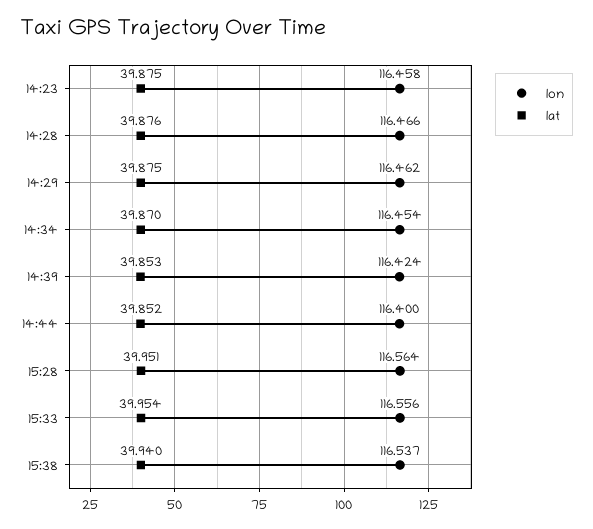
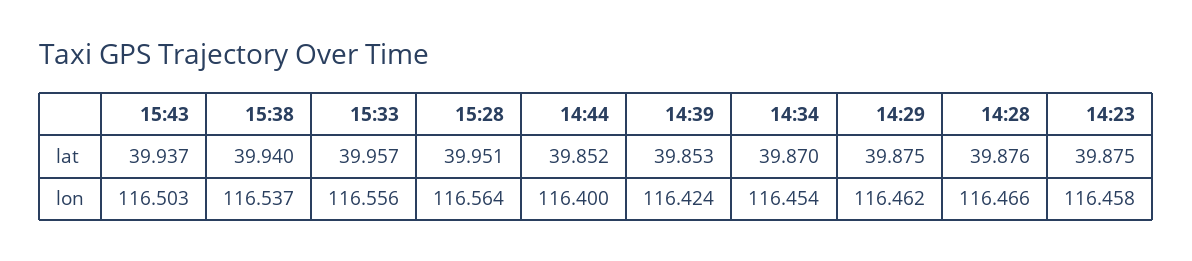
lat, 15:33: 39.954 -> 39.957
lat, 15:43: none -> 39.937
lon, 15:43: none -> 116.503

